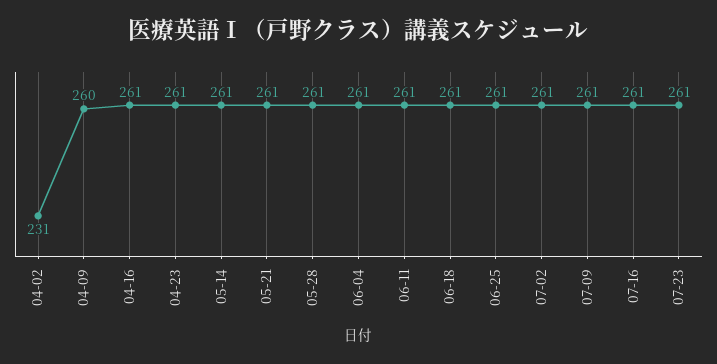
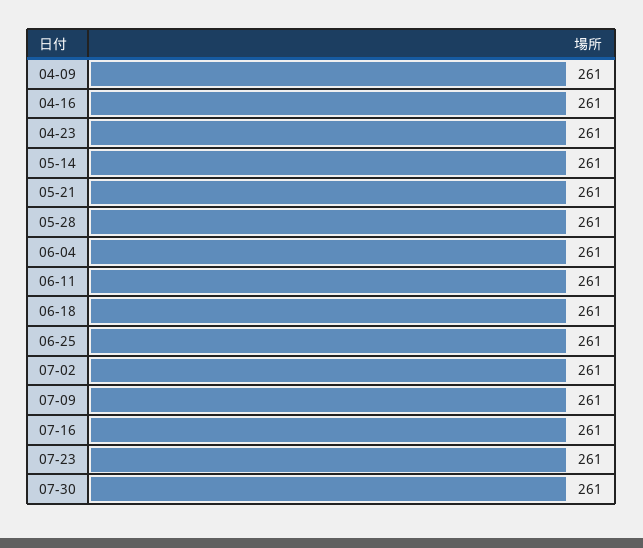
04-02: 231 -> none
04-09: 260 -> 261
07-30: none -> 261

